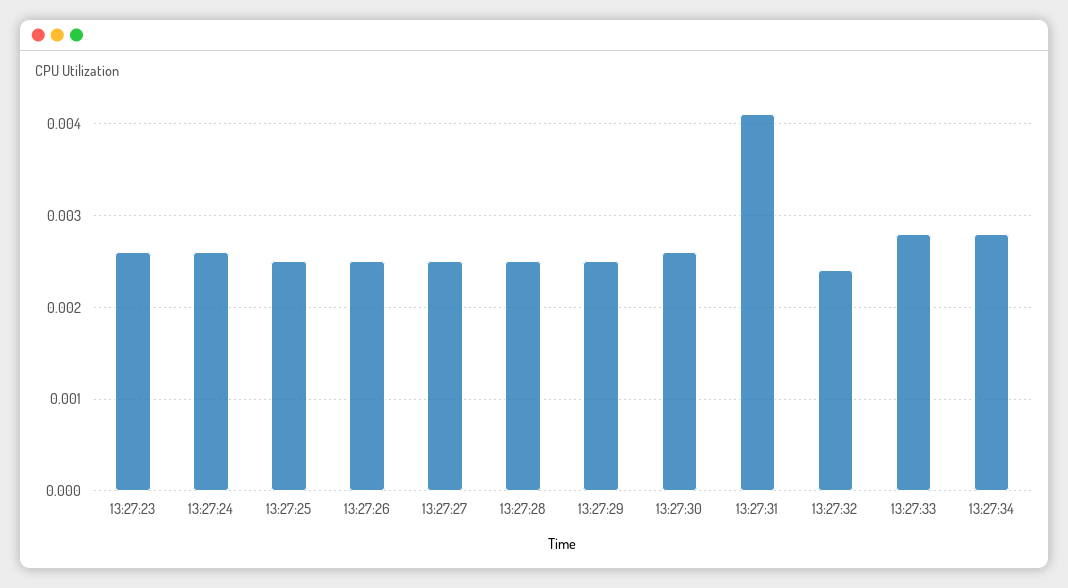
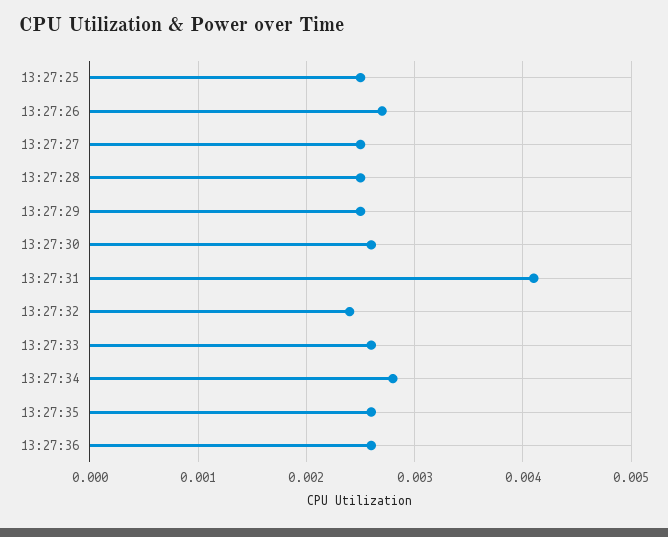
13:27:23: 0.0026 -> none
13:27:24: 0.0026 -> none
13:27:26: 0.0025 -> 0.0027
13:27:33: 0.0028 -> 0.0026
13:27:35: none -> 0.0026
13:27:36: none -> 0.0026

